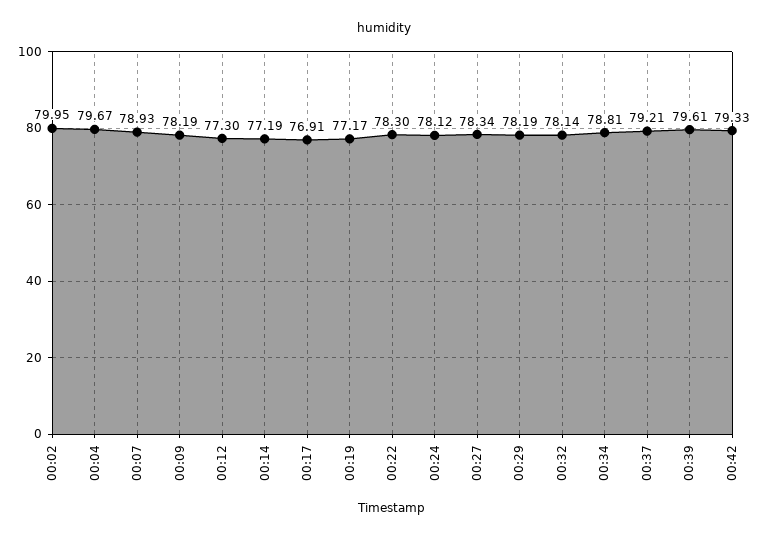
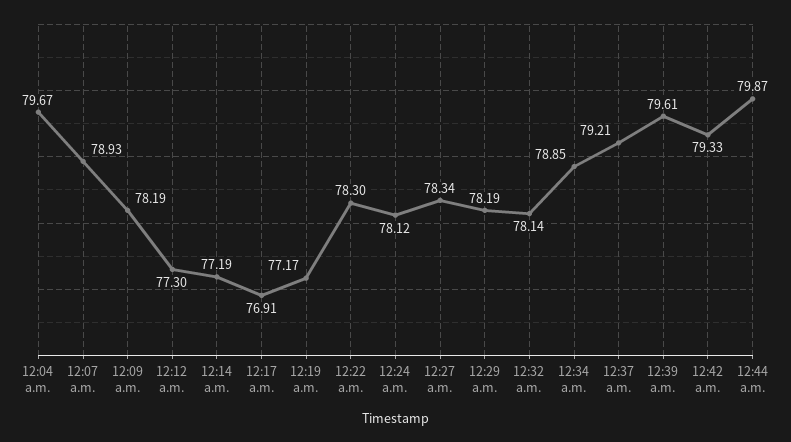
00:02: 79.95 -> none
00:34: 78.81 -> 78.85
12:44 a.m.: none -> 79.87

